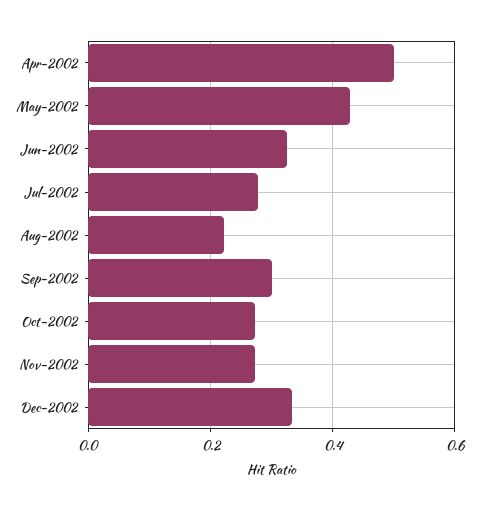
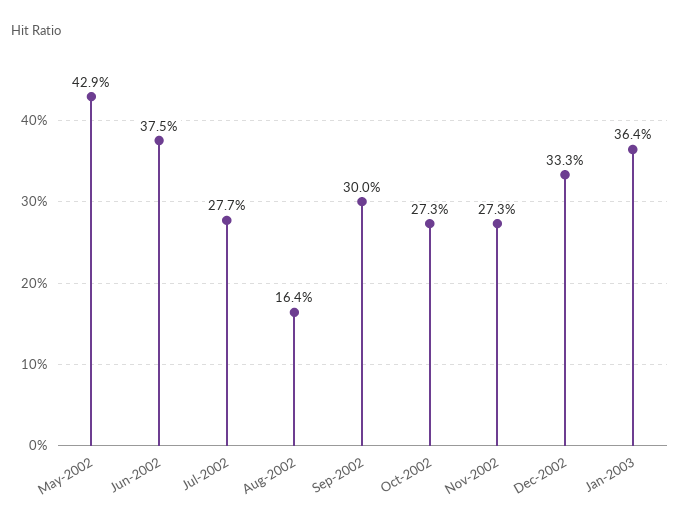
Apr-2002: 0.5 -> none
Jun-2002: 0.32 -> 0.375
Aug-2002: 0.22 -> 0.164
Jan-2003: none -> 0.364

